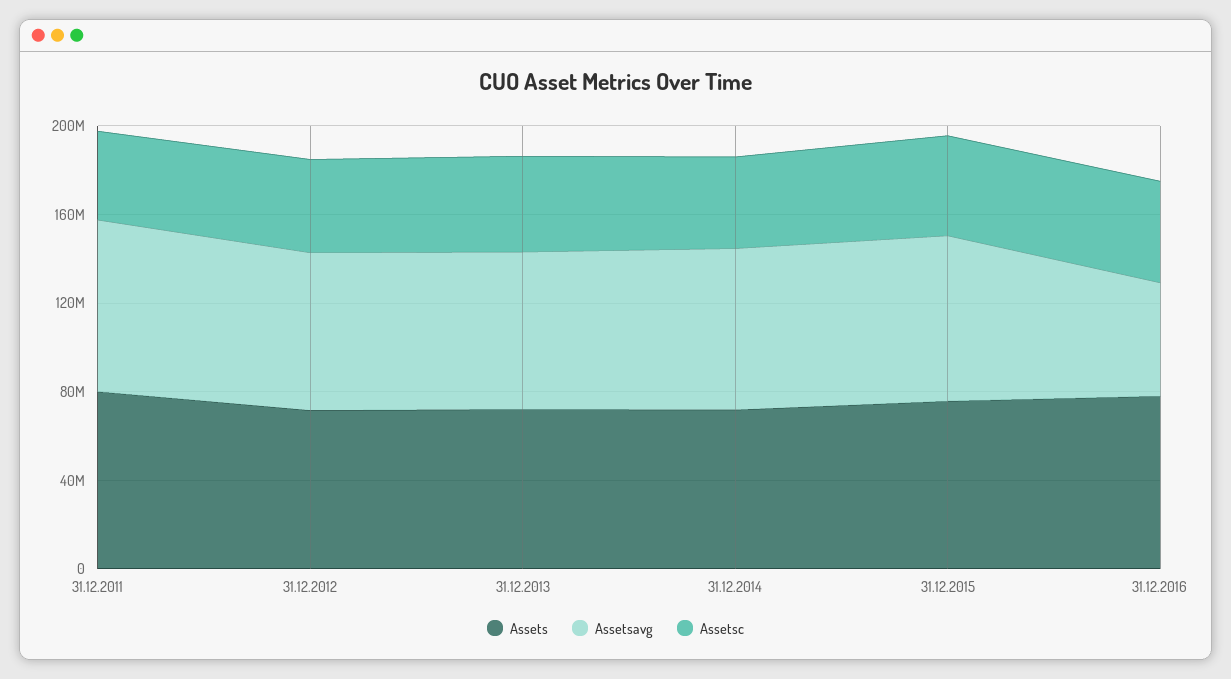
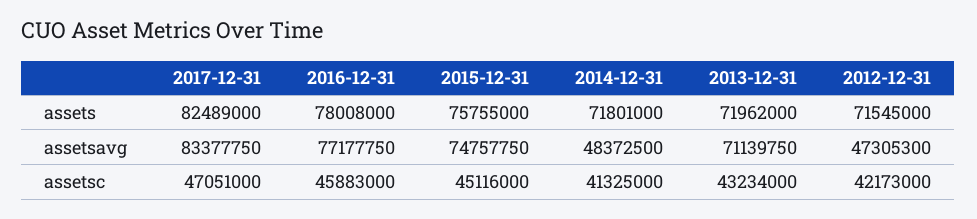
Assets, 31.12.2011: 80000000 -> none
Assetsavg, 31.12.2011: 80000000 -> none
Assetsc, 31.12.2011: 40000000 -> none
Assetsavg, 31.12.2012: 70000000 -> 47305300
Assetsavg, 31.12.2014: 70000000 -> 48372500
Assetsavg, 31.12.2016: 50000000 -> 77177750
Assets, 2017-12-31: none -> 82489000
Assetsavg, 2017-12-31: none -> 83377750
Assetsc, 2017-12-31: none -> 47051000

